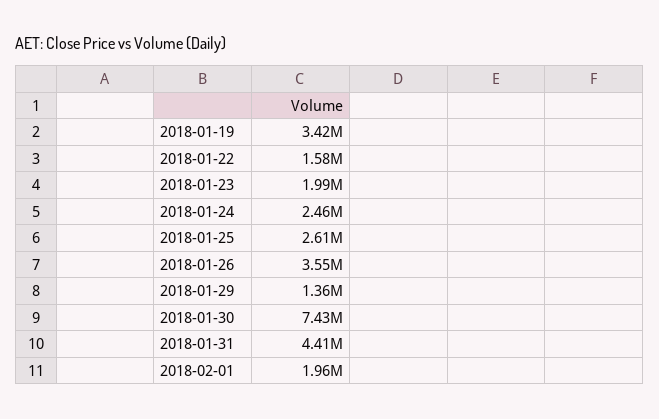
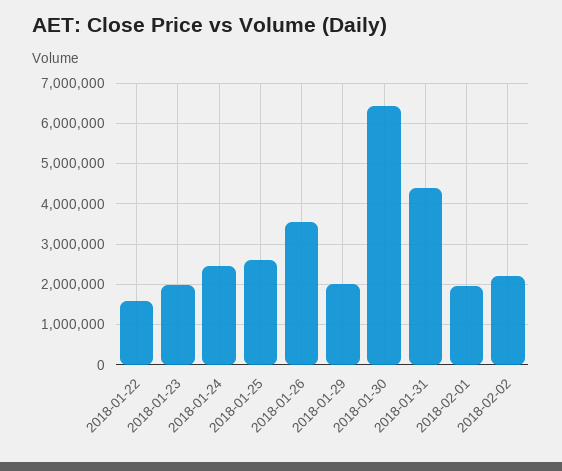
2018-01-19: 3420000 -> none
2018-01-29: 1360000 -> 2000000
2018-01-30: 7430000 -> 6400000
2018-02-02: none -> 2200000

